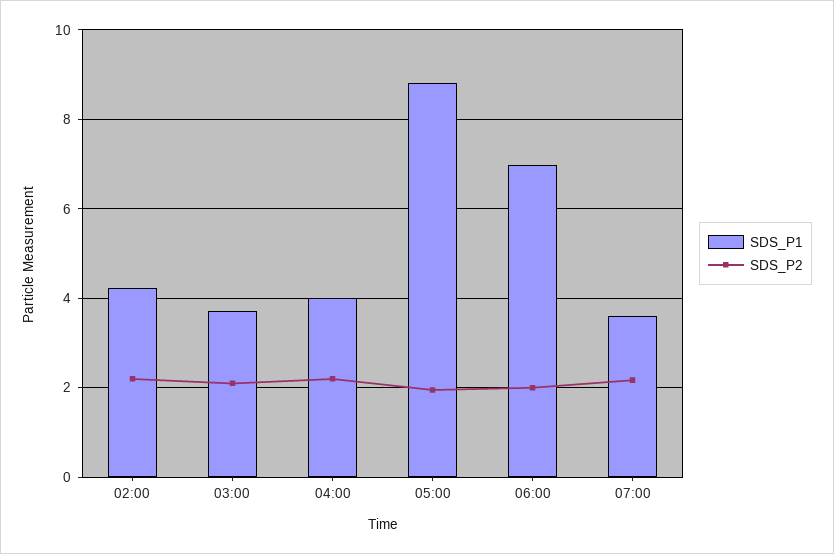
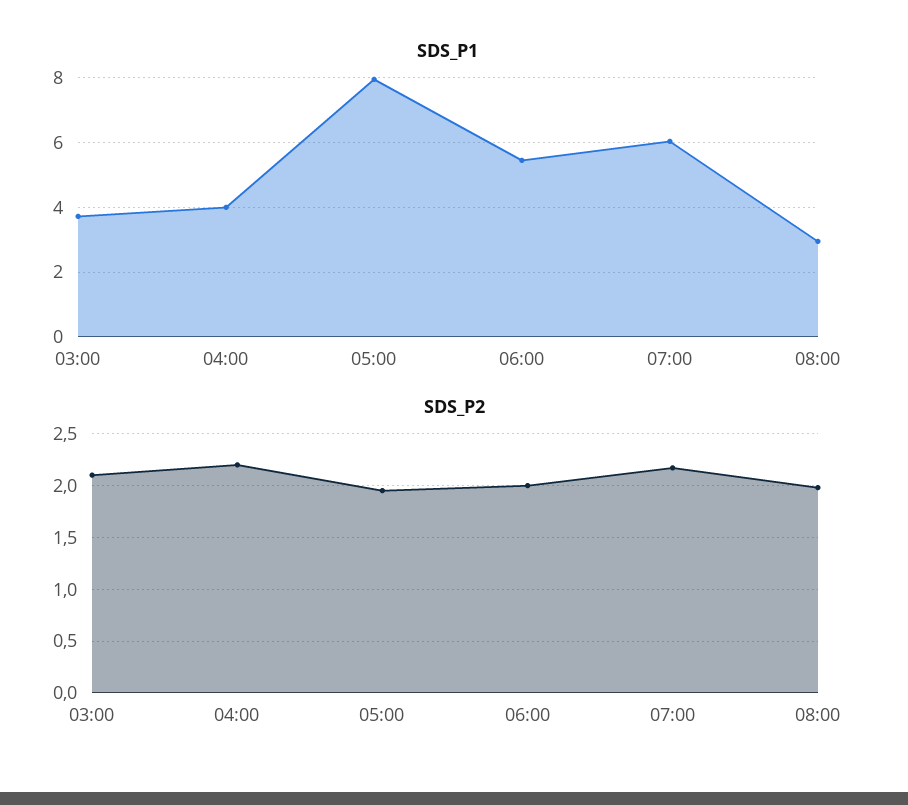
SDS_P1, 02:00: 4.2 -> none
SDS_P2, 02:00: 2.2 -> none
SDS_P1, 05:00: 8.8 -> 8
SDS_P1, 06:00: 7 -> 5.4
SDS_P1, 07:00: 3.6 -> 6
SDS_P1, 08:00: none -> 3
SDS_P2, 08:00: none -> 2

